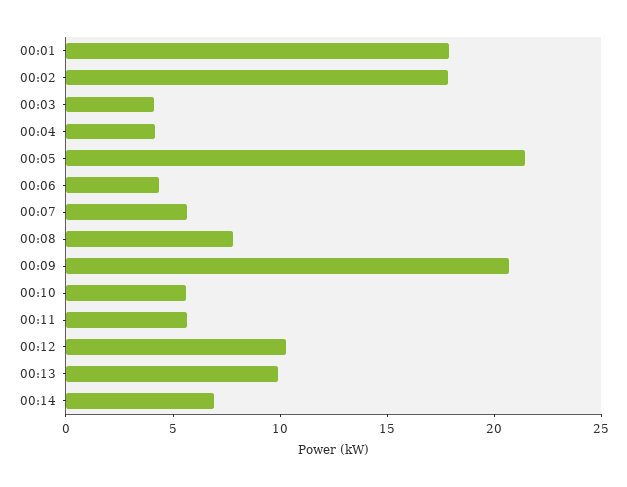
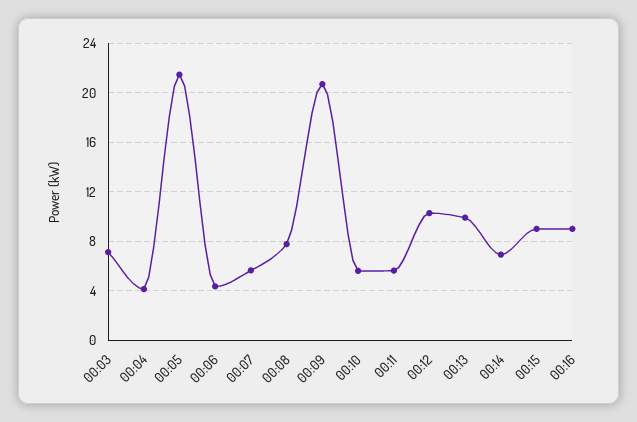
00:01: 18 -> none
00:02: 18 -> none
00:03: 4 -> 7
00:15: none -> 9
00:16: none -> 9

